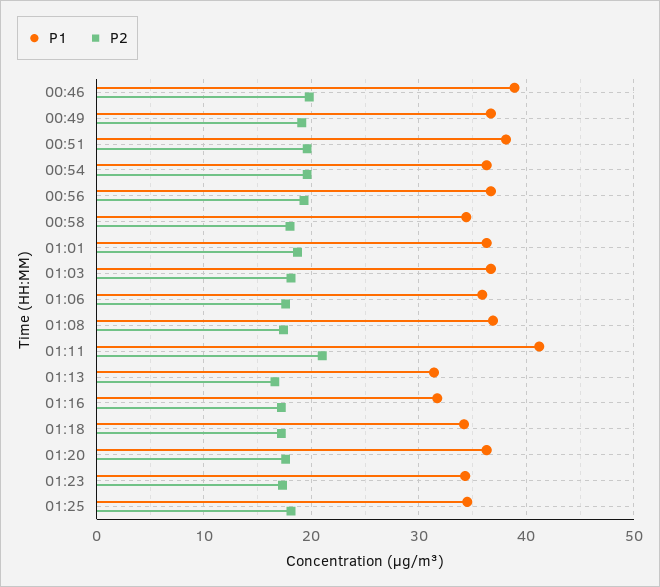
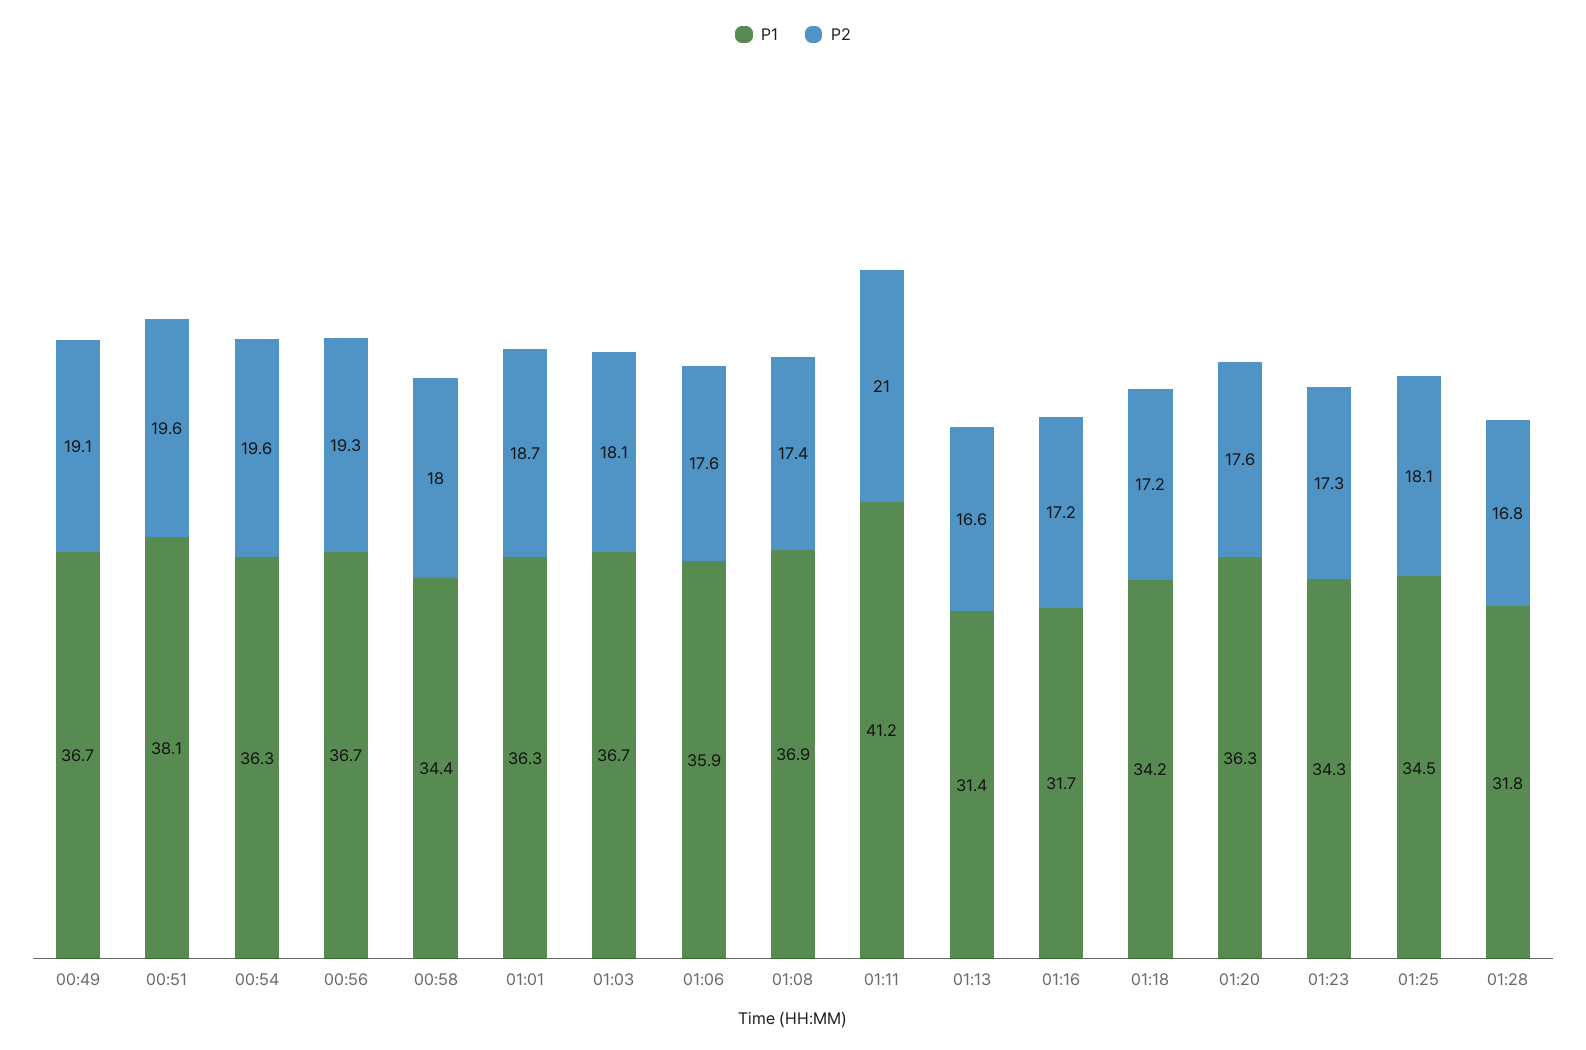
P1, 00:46: 39 -> none
P2, 00:46: 20 -> none
P1, 01:28: none -> 31.8
P2, 01:28: none -> 16.8

